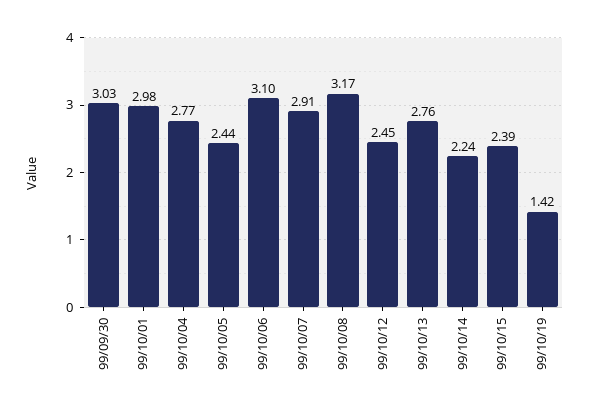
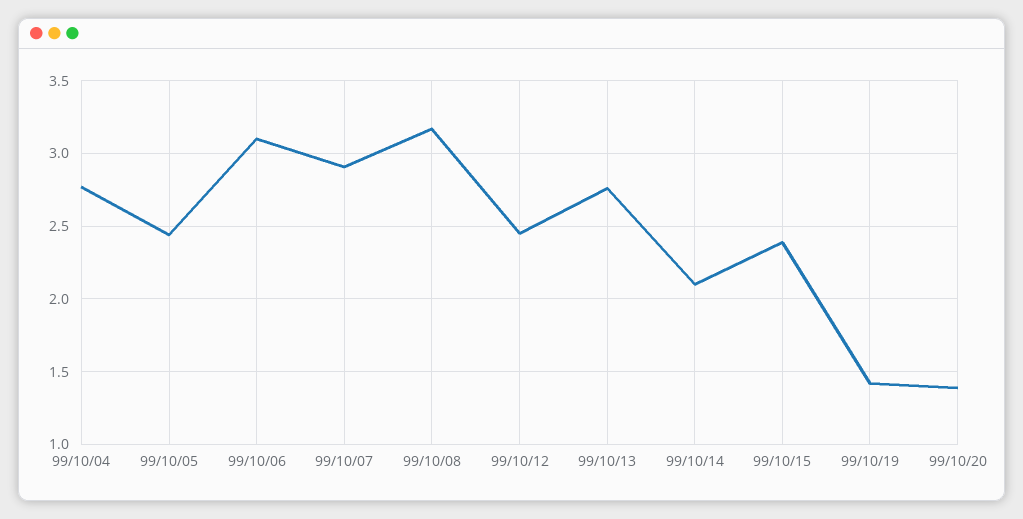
99/09/30: 3.03 -> none
99/10/01: 2.98 -> none
99/10/14: 2.24 -> 2.1
99/10/20: none -> 1.4

